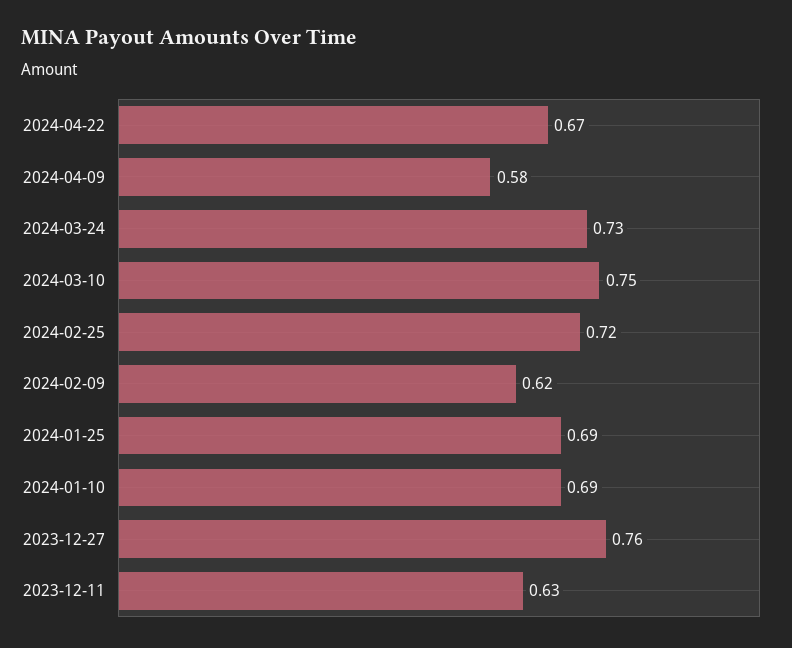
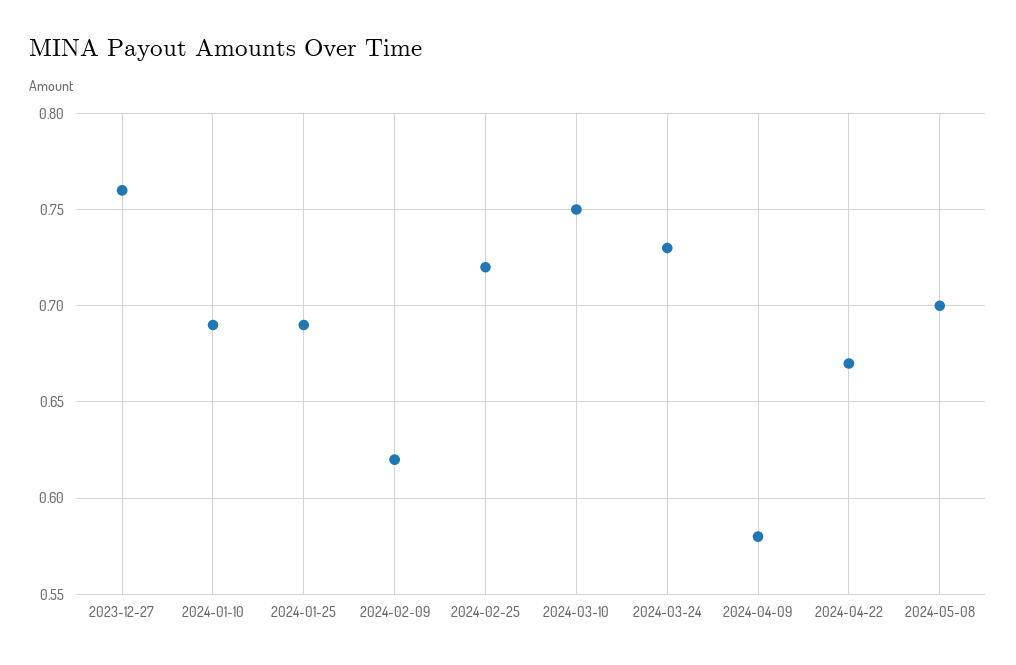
2023-12-11: 0.63 -> none
2024-05-08: none -> 0.7

